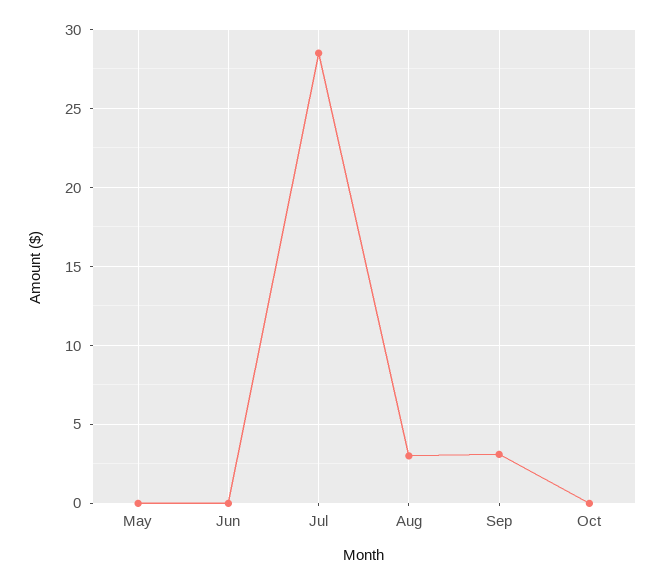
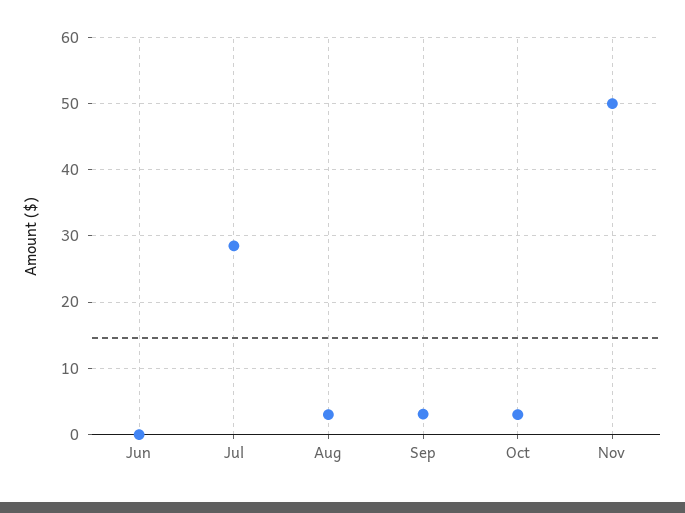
May: 0 -> none
Oct: 0 -> 3
Nov: none -> 50

